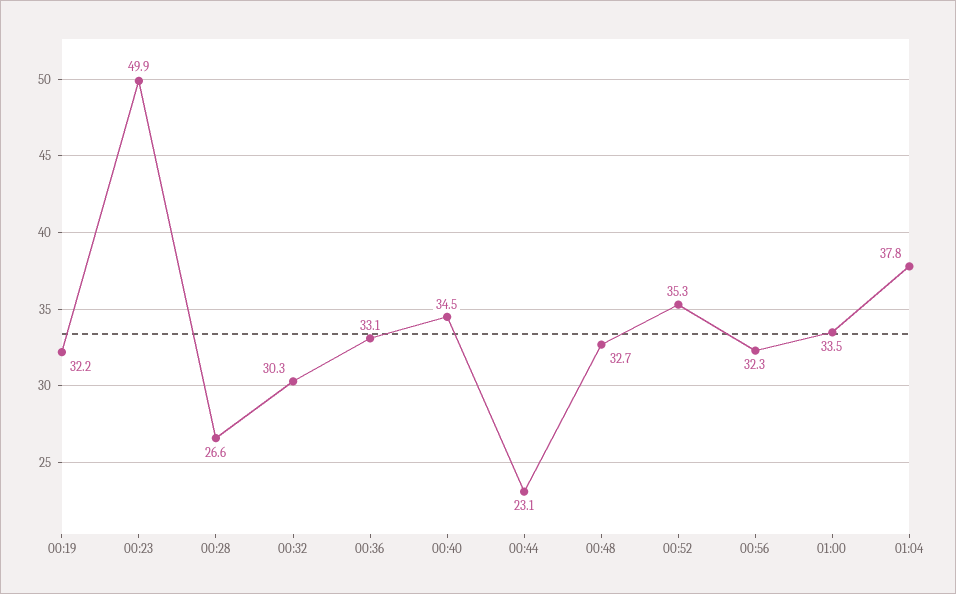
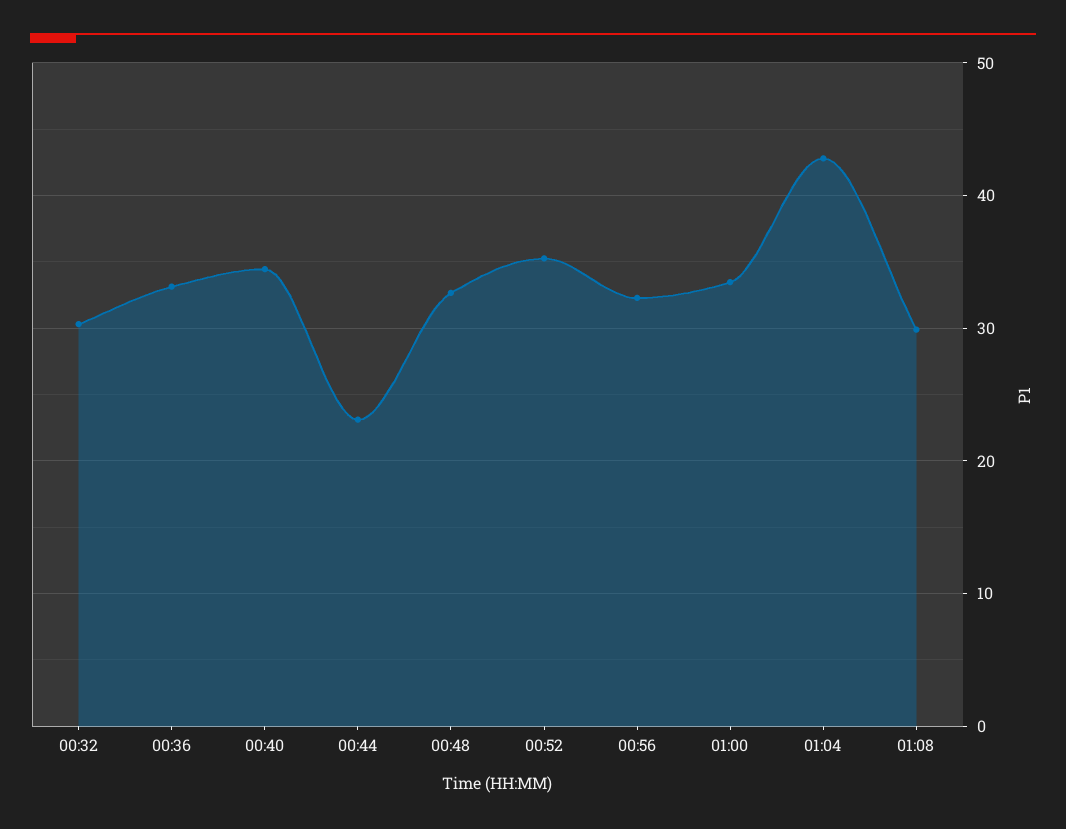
00:19: 32.2 -> none
00:23: 49.9 -> none
00:28: 26.6 -> none
01:04: 37.8 -> 43
01:08: none -> 30

